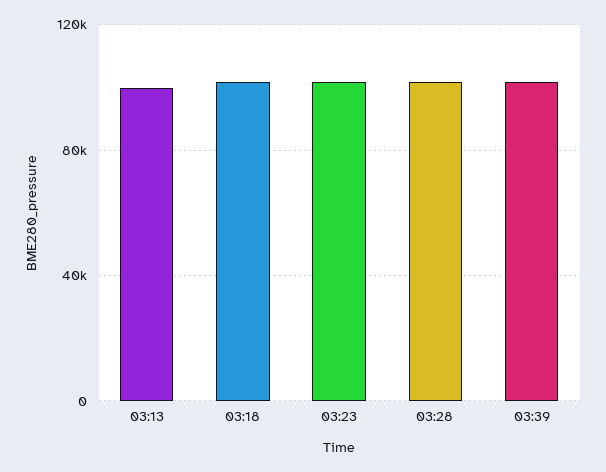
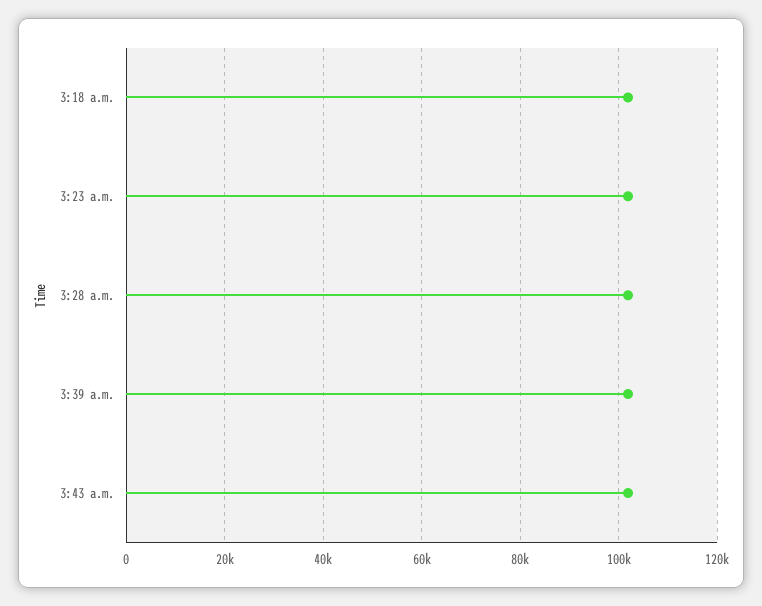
03:13: 100000 -> none
3:43 a.m.: none -> 102000

